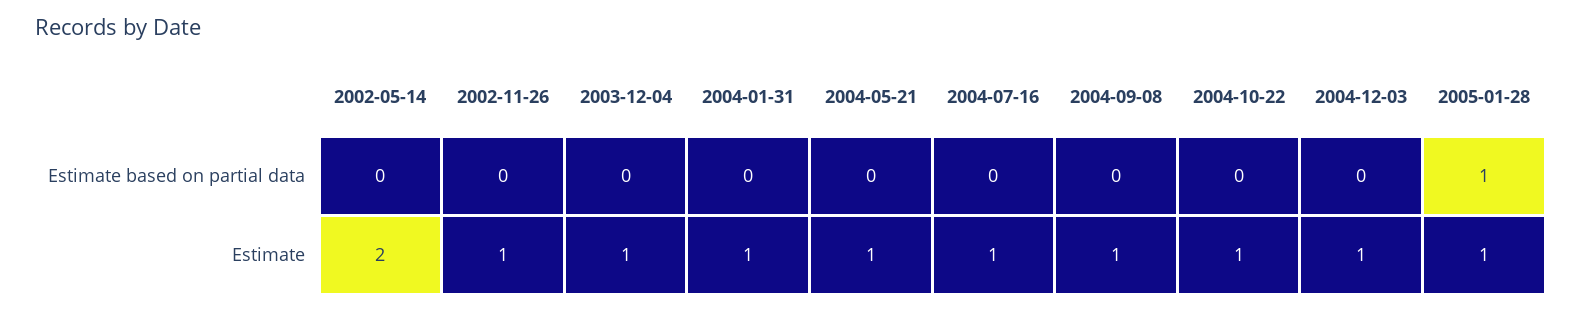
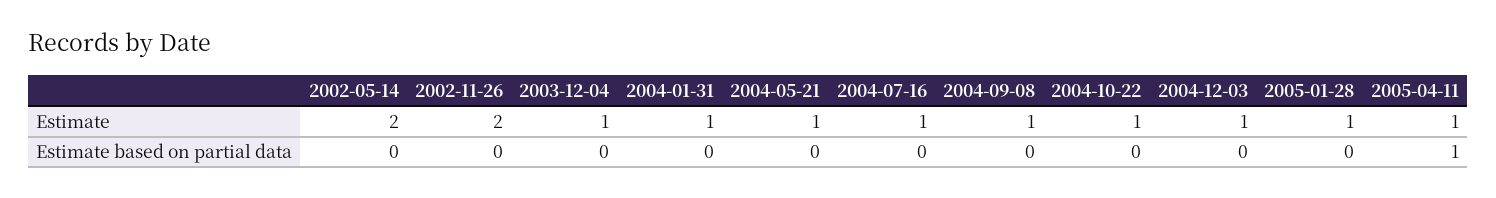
2005-01-28, Estimate based on partial data: 1 -> 0
2002-11-26, Estimate: 1 -> 2
2005-04-11, Estimate: none -> 1
2005-04-11, Estimate based on partial data: none -> 1

